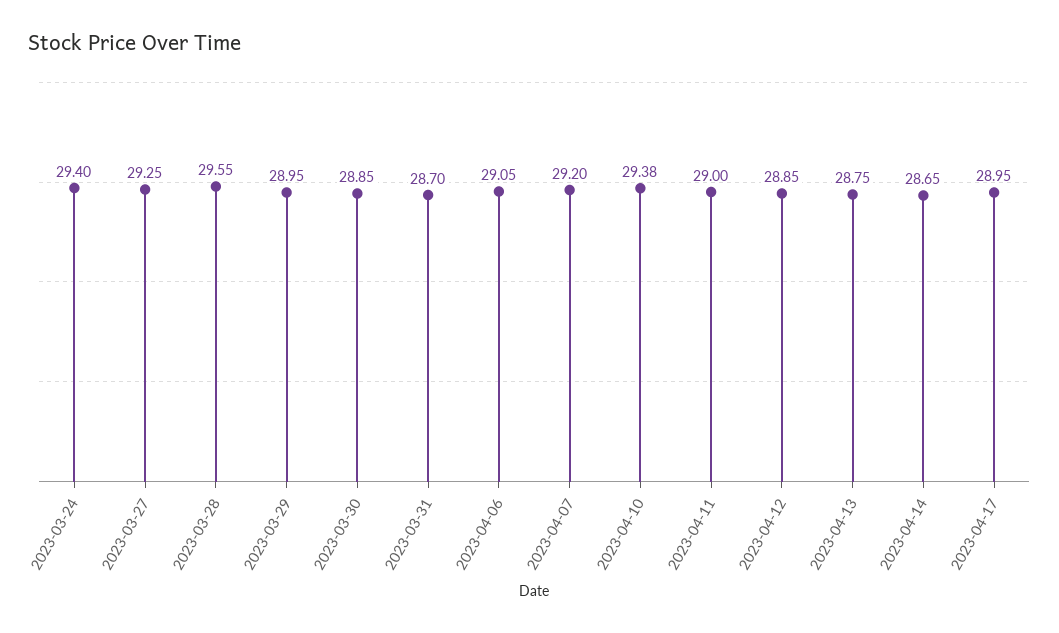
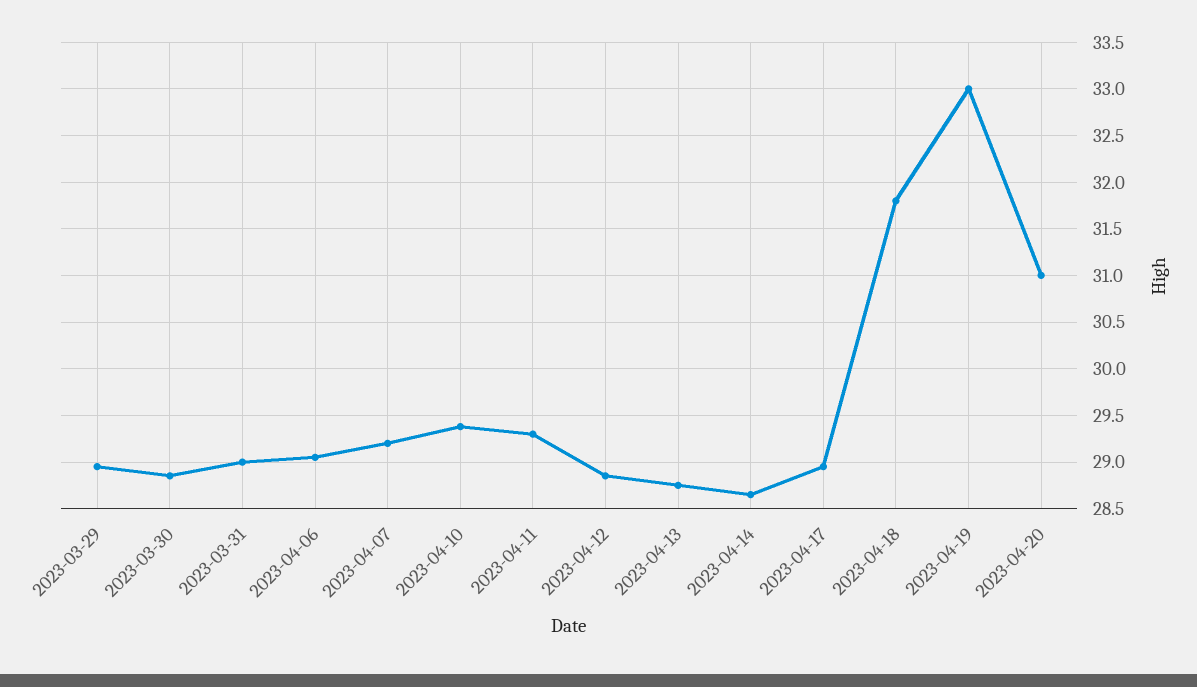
2023-03-24: 29.4 -> none
2023-03-27: 29.25 -> none
2023-03-28: 29.55 -> none
2023-03-31: 28.7 -> 29
2023-04-11: 29 -> 29.3
2023-04-18: none -> 31.8
2023-04-19: none -> 33
2023-04-20: none -> 31

